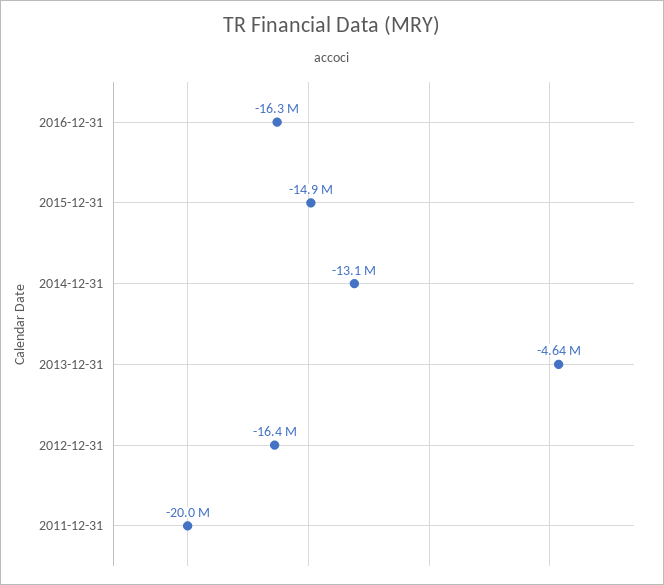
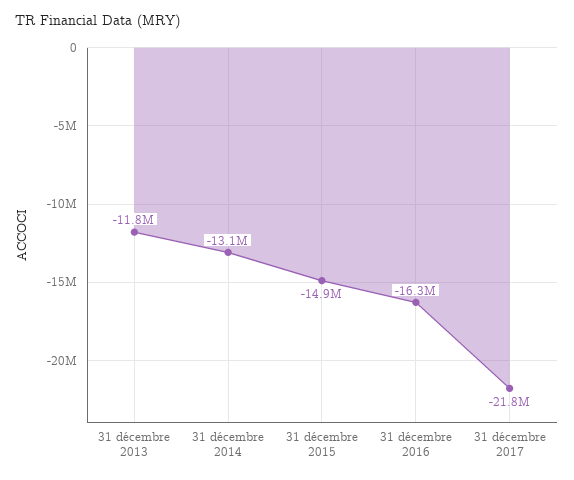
2013-12-31: -4640000 -> -11800000
2012-12-31: -16400000 -> none
2011-12-31: -20000000 -> none
31 décembre 2017: none -> -21800000

